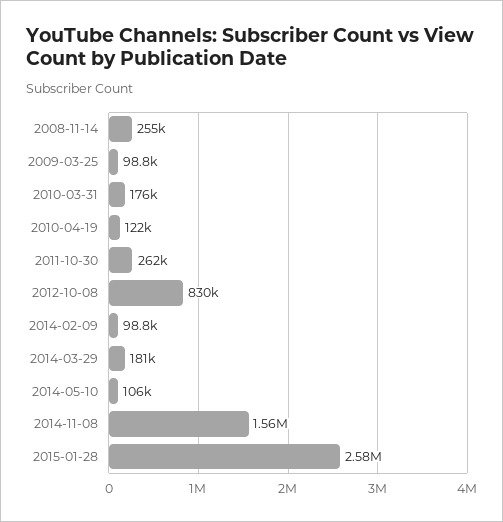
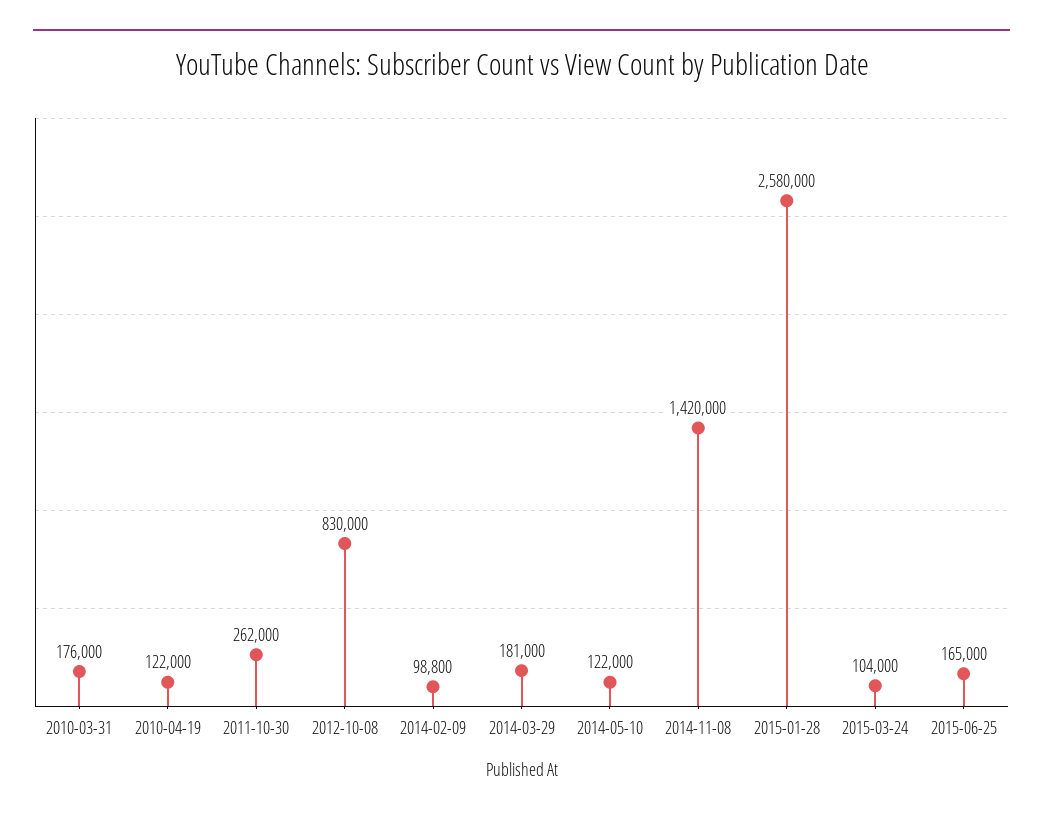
2008-11-14: 255000 -> none
2009-03-25: 98800 -> none
2014-05-10: 106000 -> 122000
2014-11-08: 1560000 -> 1420000
2015-03-24: none -> 104000
2015-06-25: none -> 165000

